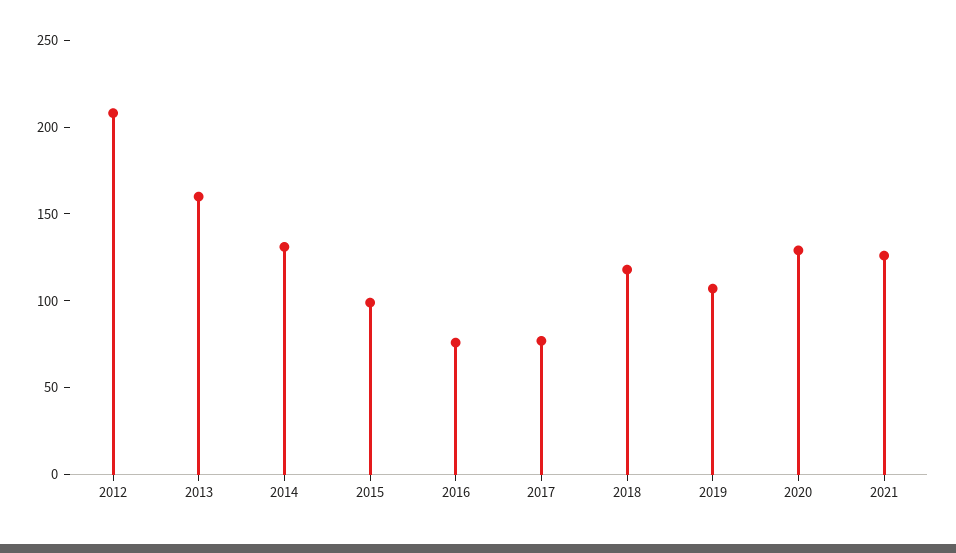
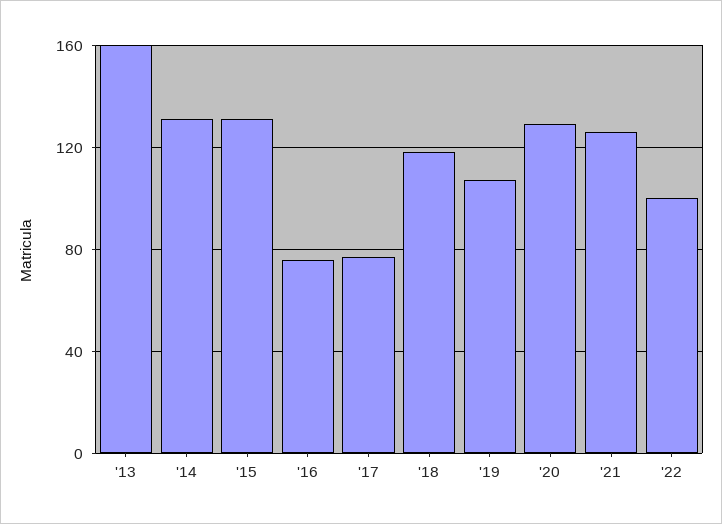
2012: 210 -> none
2015: 100 -> 130
'22: none -> 100

